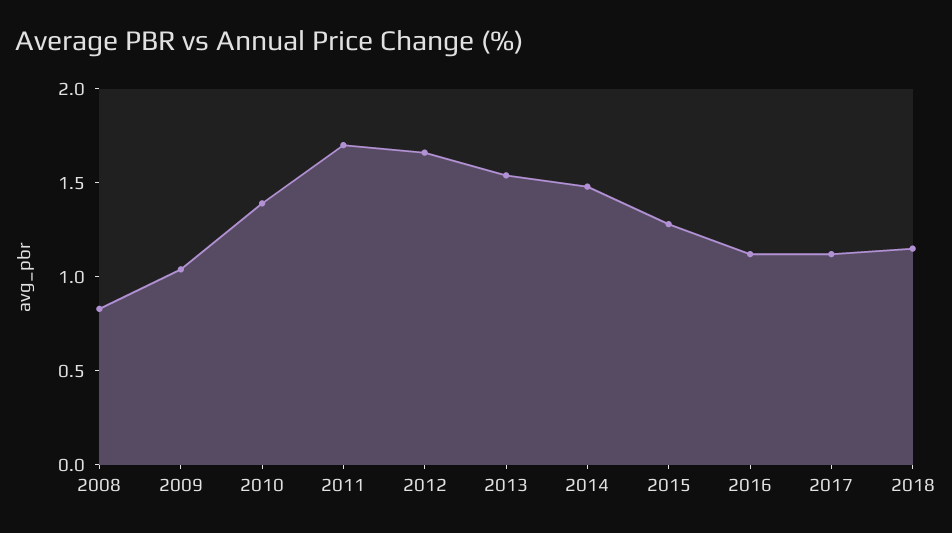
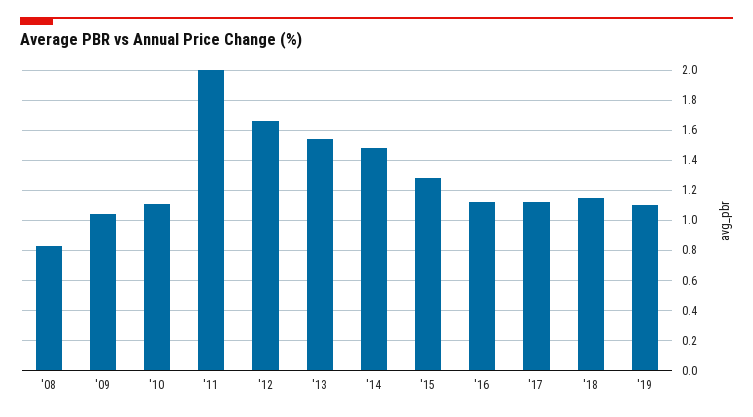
2010: 1.4 -> 1.1
2011: 1.7 -> 2
'19: none -> 1.1

